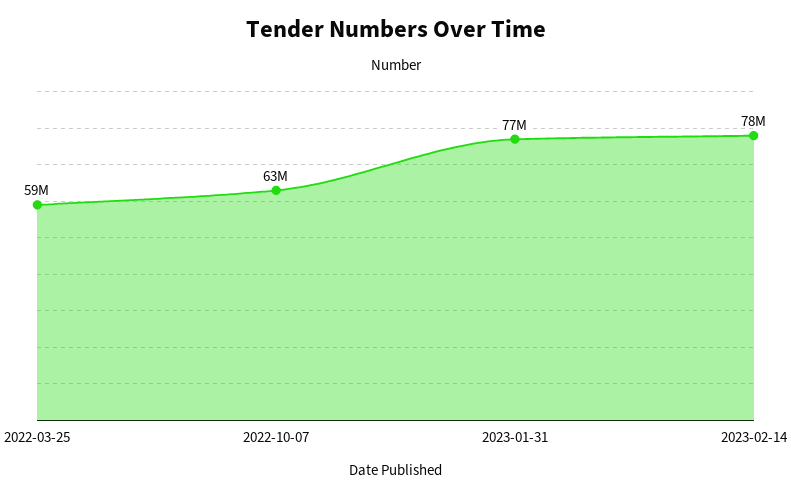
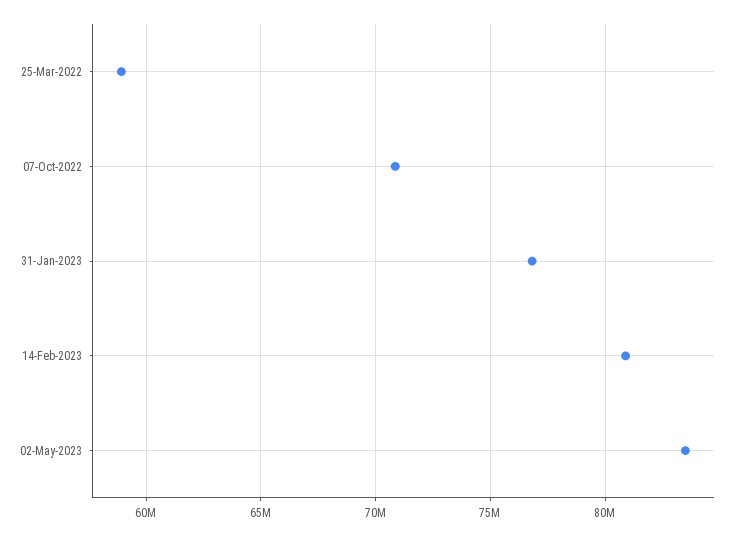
2022-10-07: 63000000 -> 71000000
2023-02-14: 78000000 -> 81000000
02-May-2023: none -> 83500000

